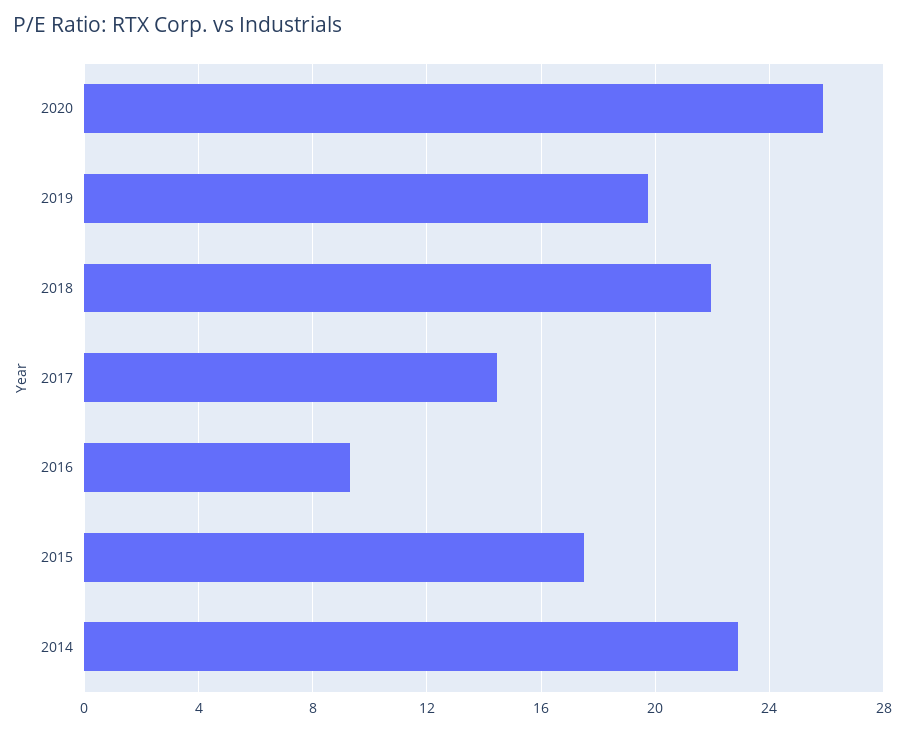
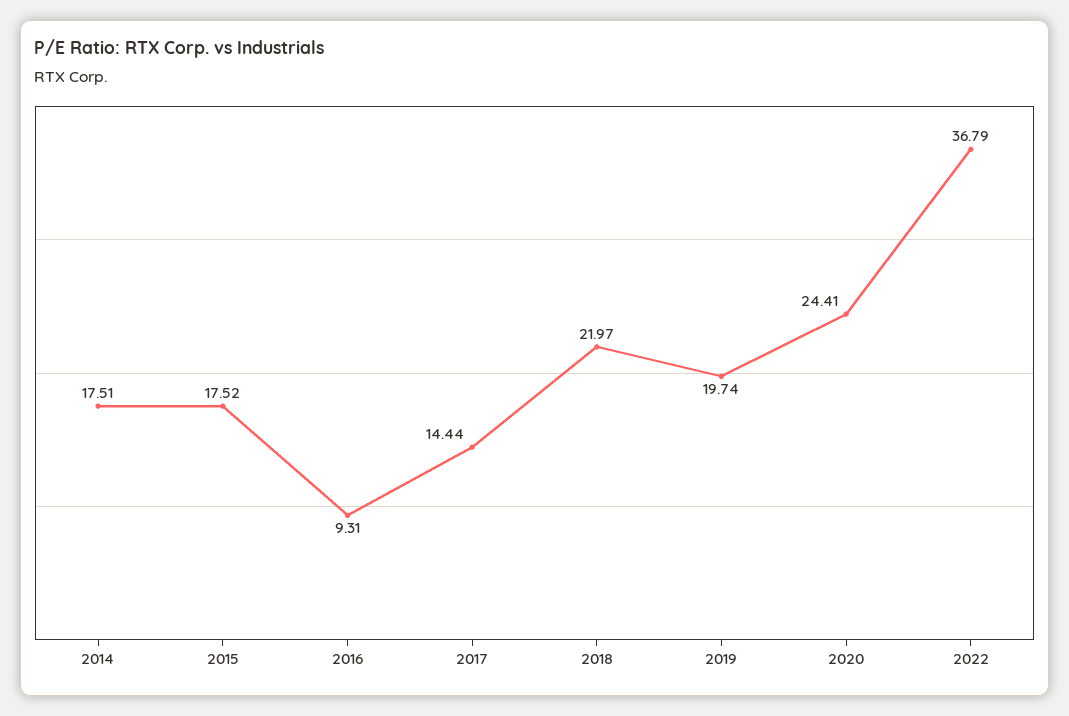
2020: 26 -> 24.41
2014: 23 -> 17.51
2022: none -> 36.79

